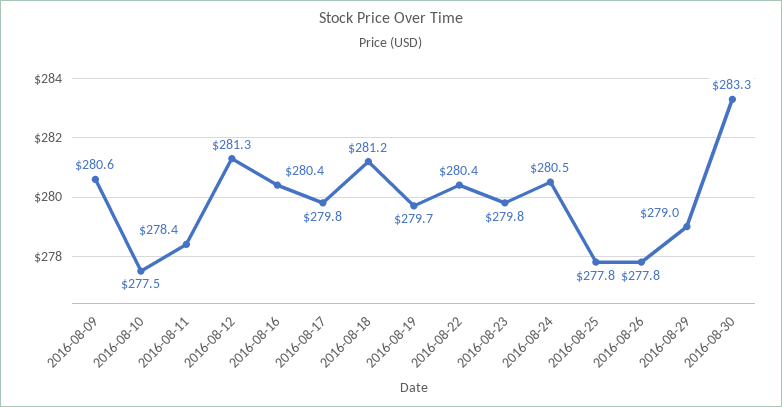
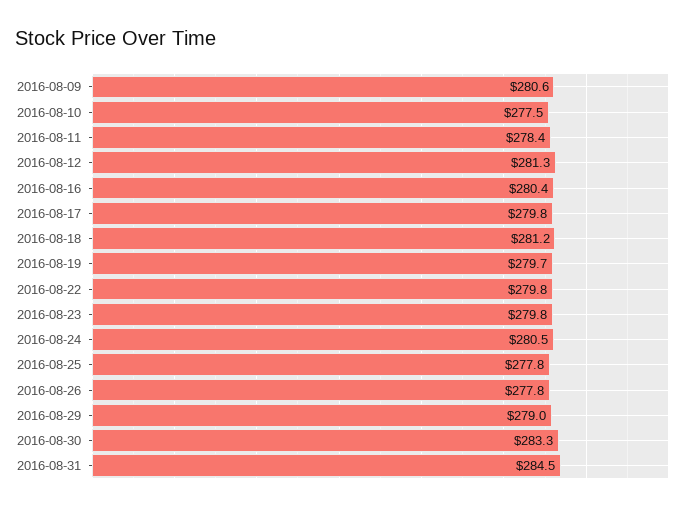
2016-08-22: 280.4 -> 279.8
2016-08-31: none -> 284.5

